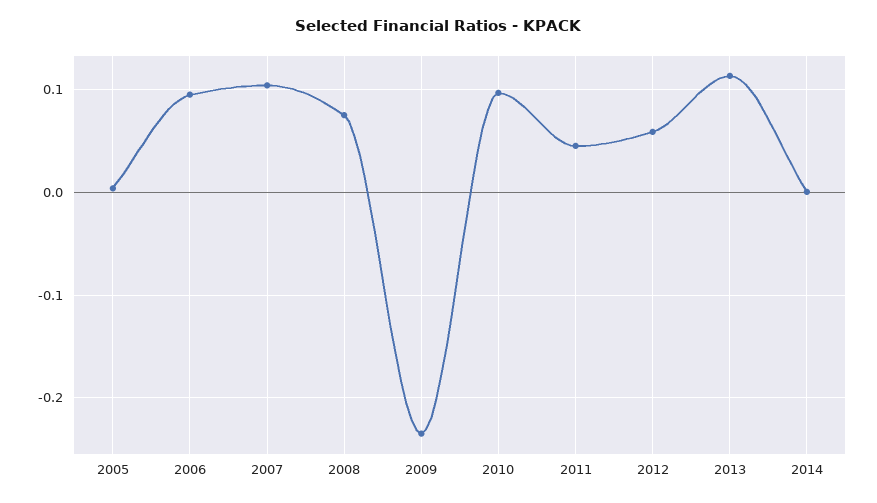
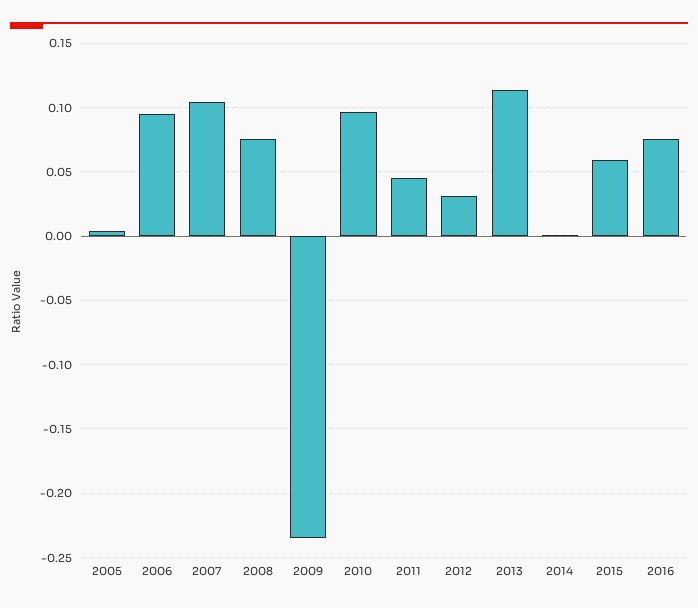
2012: 0.06 -> 0.03
2015: none -> 0.06
2016: none -> 0.075

